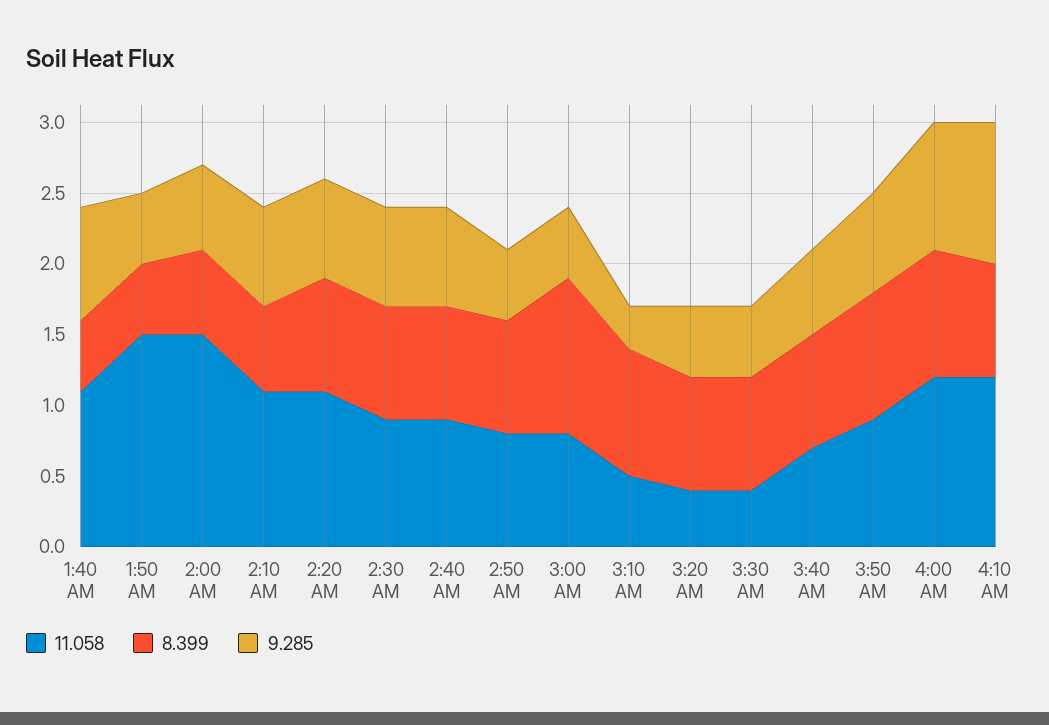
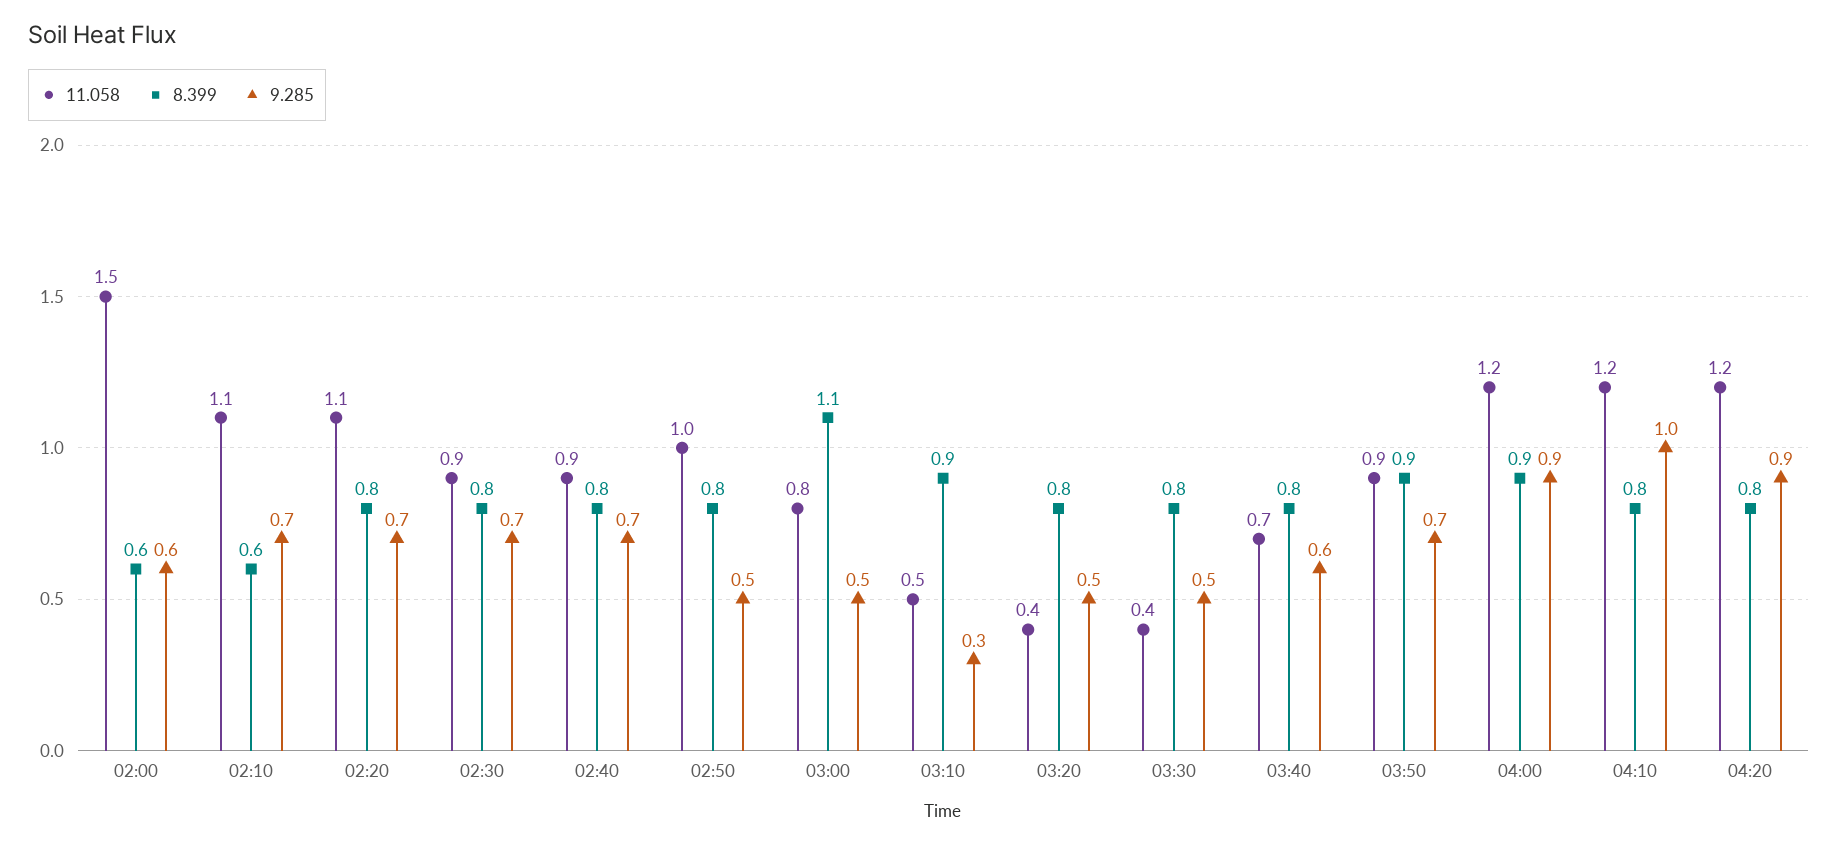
11.058, 1:40 AM: 1.1 -> none
8.399, 1:40 AM: 0.5 -> none
9.285, 1:40 AM: 0.8 -> none
11.058, 1:50 AM: 1.5 -> none
8.399, 1:50 AM: 0.5 -> none
9.285, 1:50 AM: 0.5 -> none
11.058, 2:50 AM: 0.8 -> 1
11.058, 04:20: none -> 1.2
8.399, 04:20: none -> 0.8
9.285, 04:20: none -> 0.9

